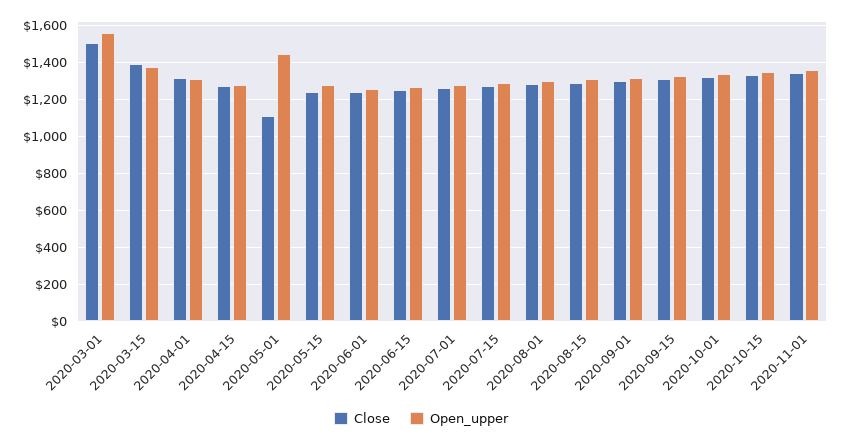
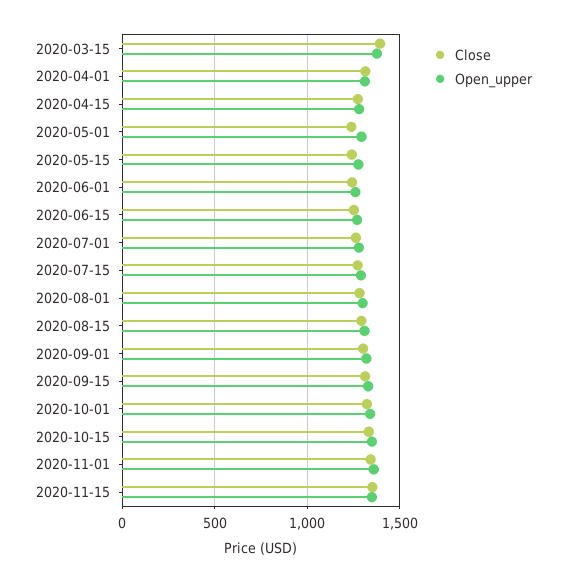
Close, 2020-03-01: 1500 -> none
Open_upper, 2020-03-01: 1550 -> none
Close, 2020-05-01: 1100 -> 1250
Open_upper, 2020-05-01: 1450 -> 1300
Close, 2020-11-15: none -> 1350
Open_upper, 2020-11-15: none -> 1350

